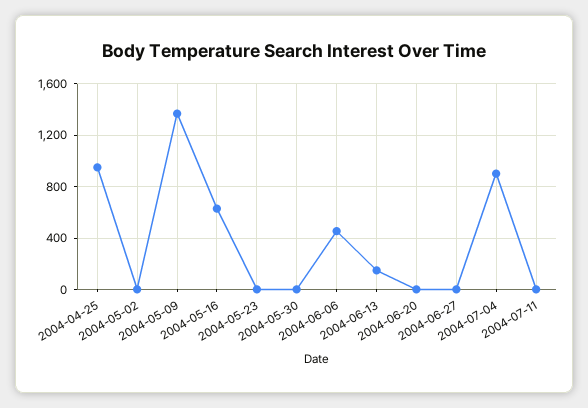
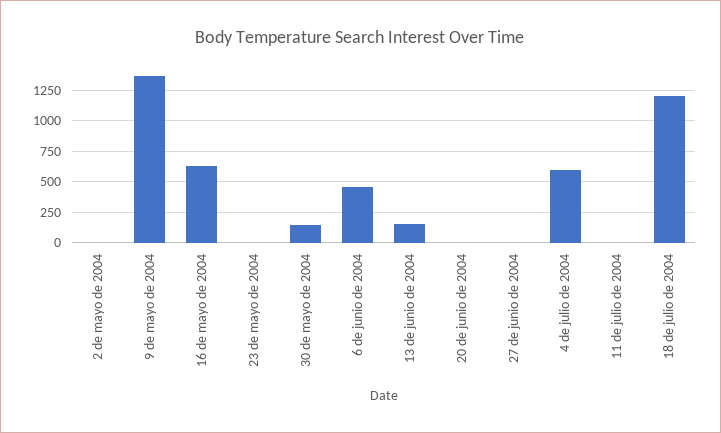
2004-04-25: 950 -> none
2004-05-30: 0 -> 150
2004-07-04: 900 -> 600
18 de julio de 2004: none -> 1200

